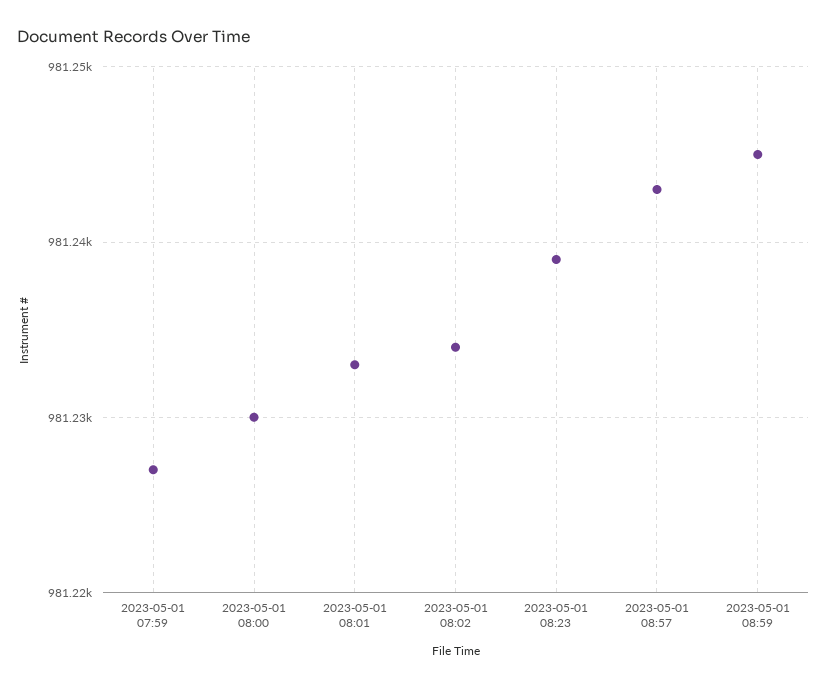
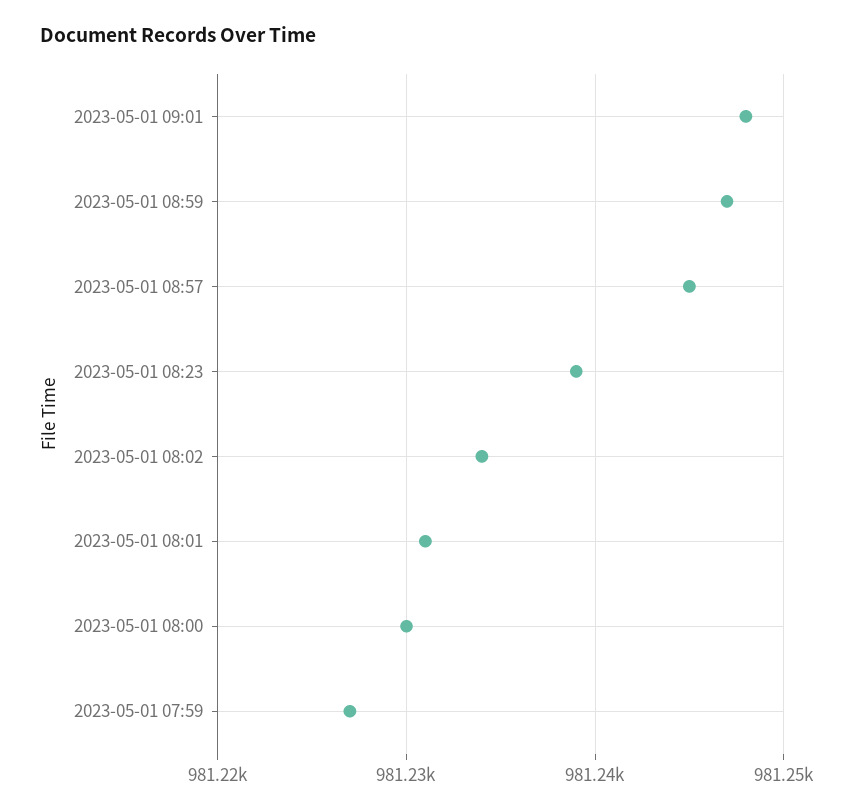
2023-05-01 08:01: 981233 -> 981231
2023-05-01 08:57: 981243 -> 981245
2023-05-01 08:59: 981245 -> 981247
2023-05-01 09:01: none -> 981248

